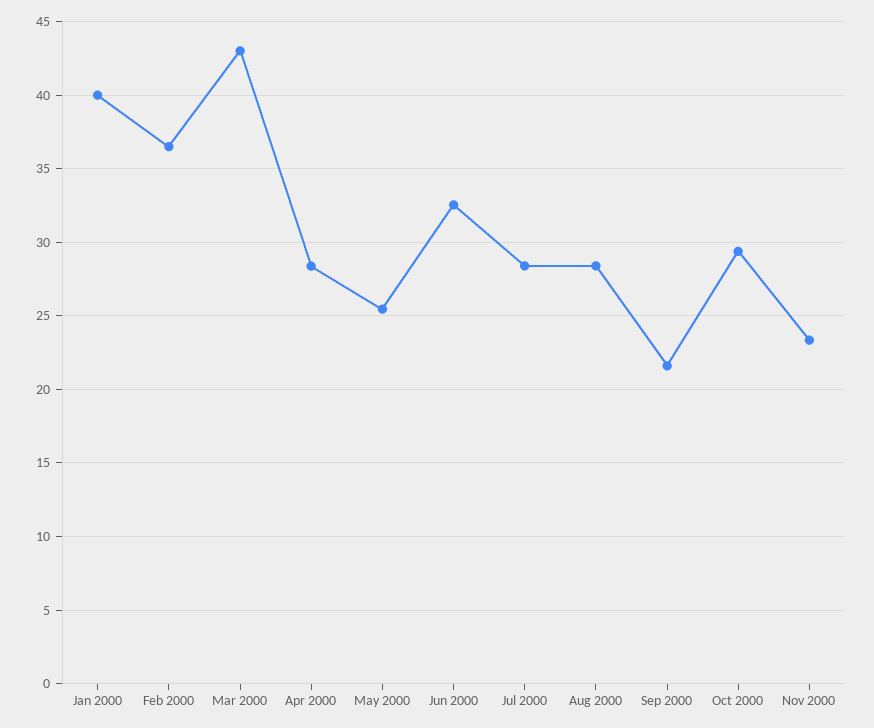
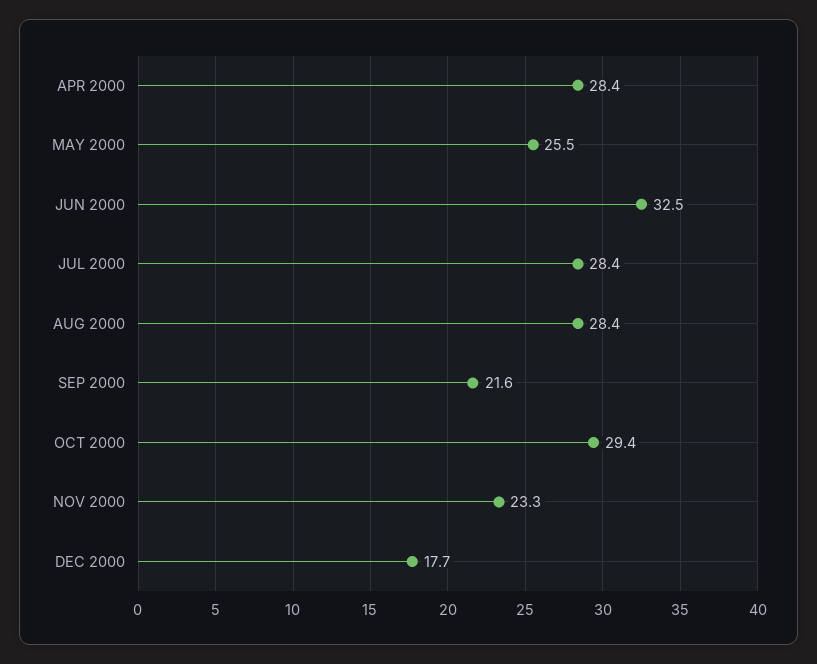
Jan 2000: 40 -> none
Feb 2000: 36.5 -> none
Mar 2000: 43 -> none
DEC 2000: none -> 17.7

